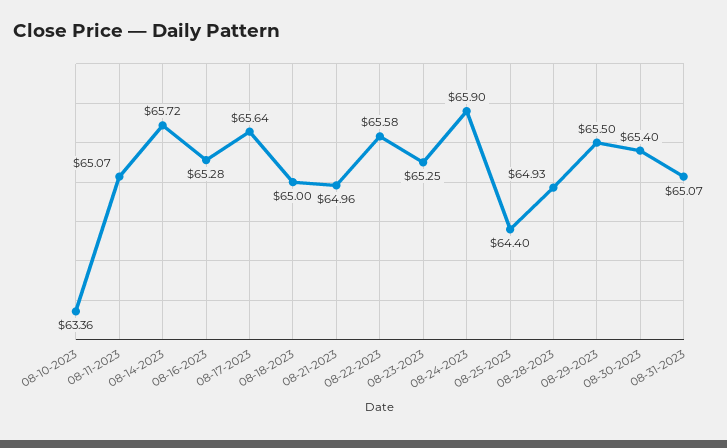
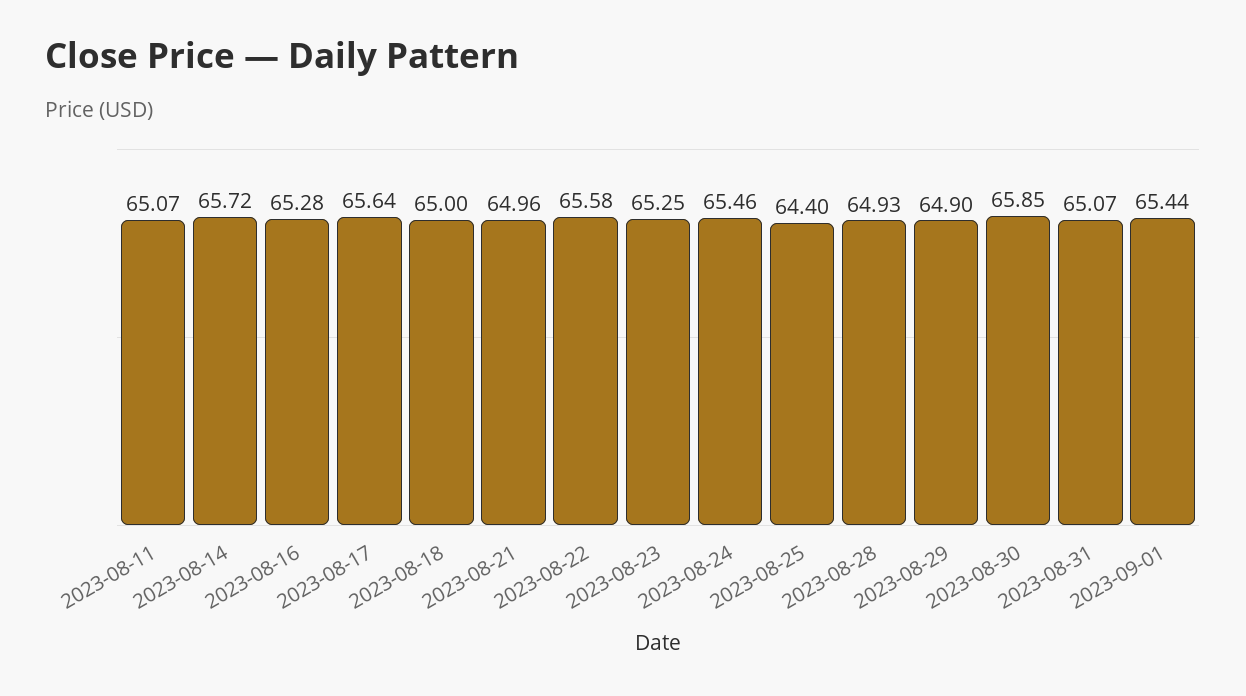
08-10-2023: 63.36 -> none
08-24-2023: 65.9 -> 65.46
08-29-2023: 65.5 -> 64.9
08-30-2023: 65.4 -> 65.85
2023-09-01: none -> 65.44

